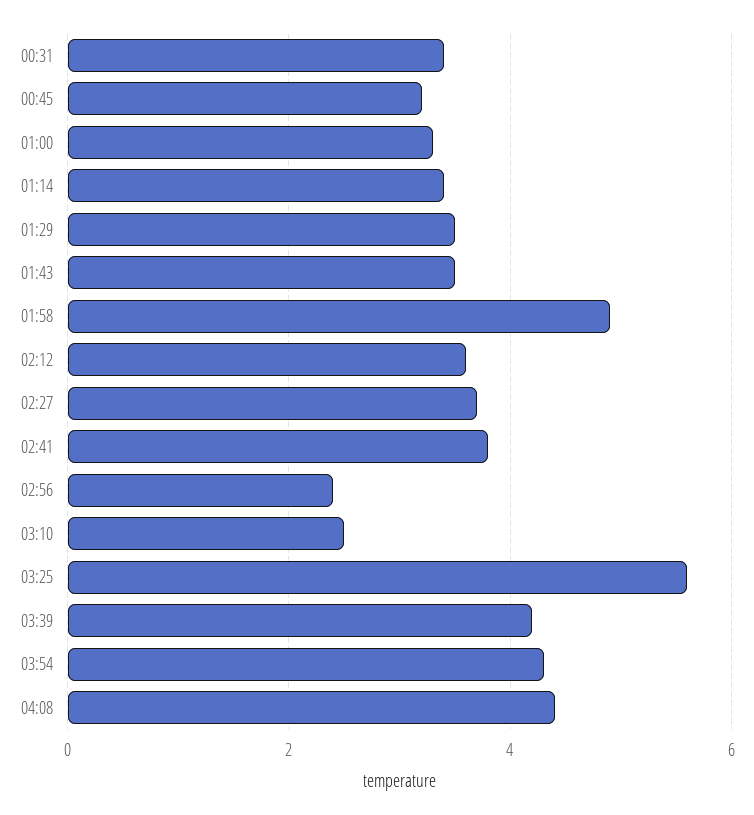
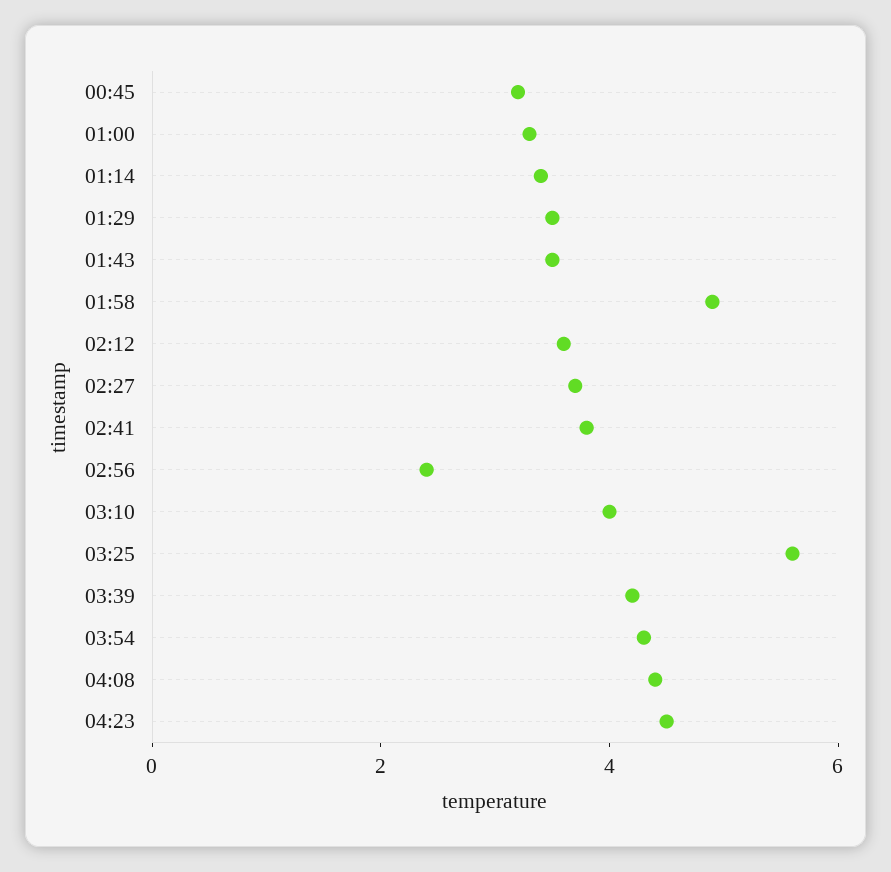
00:31: 3.5 -> none
03:10: 2.5 -> 4
04:23: none -> 4.5

